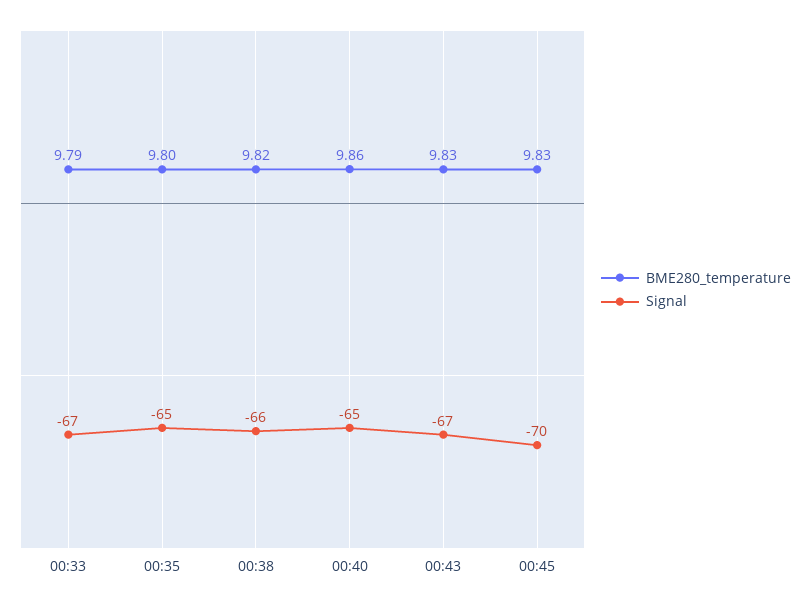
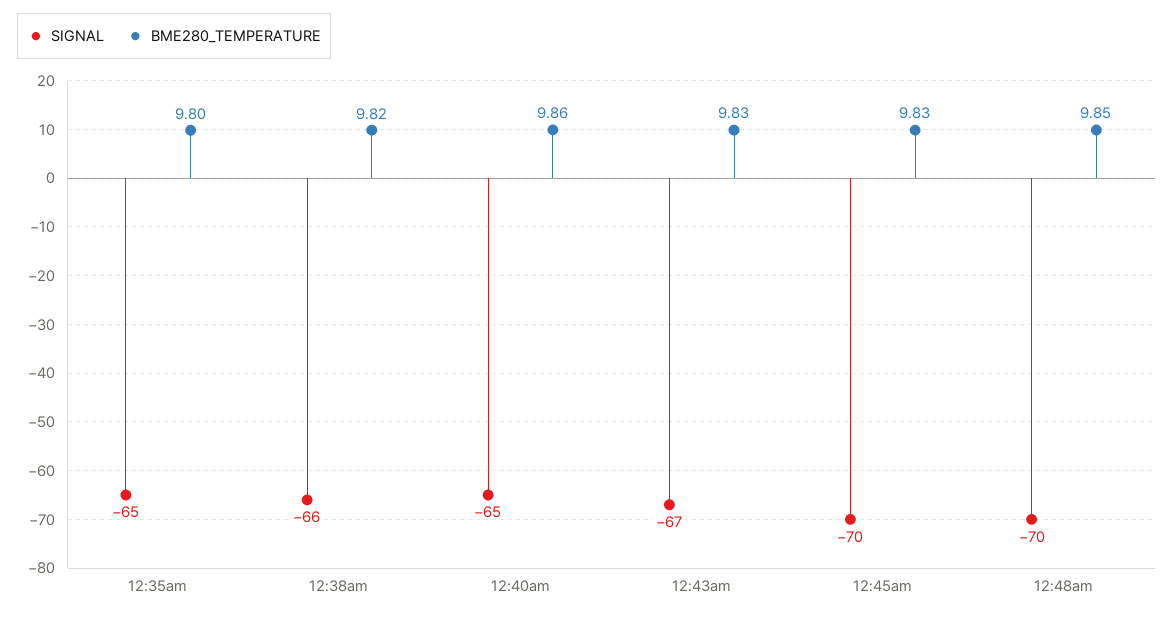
BME280_temperature, 00:33: 9.79 -> none
Signal, 00:33: -67 -> none
Signal, 12:48am: none -> -70
BME280_temperature, 12:48am: none -> 9.85

